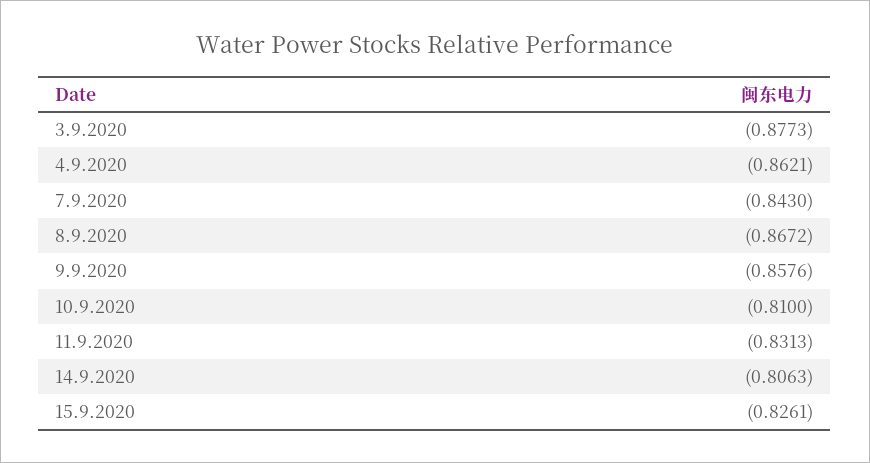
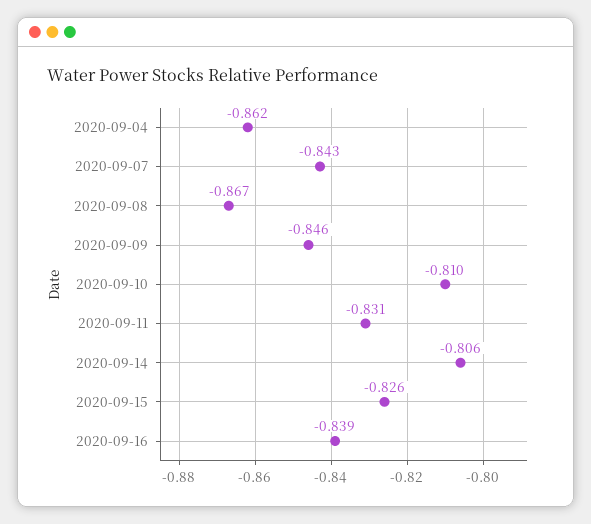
3.9.2020: -0.8773 -> none
9.9.2020: -0.8576 -> -0.846
2020-09-16: none -> -0.839

